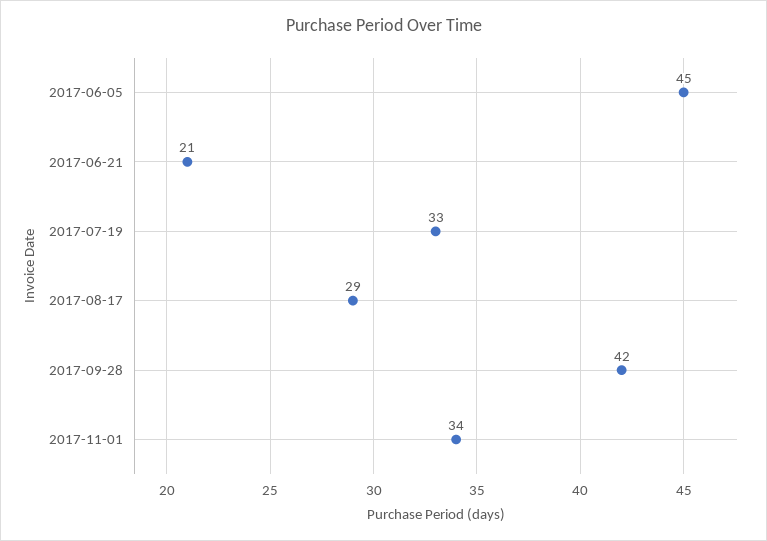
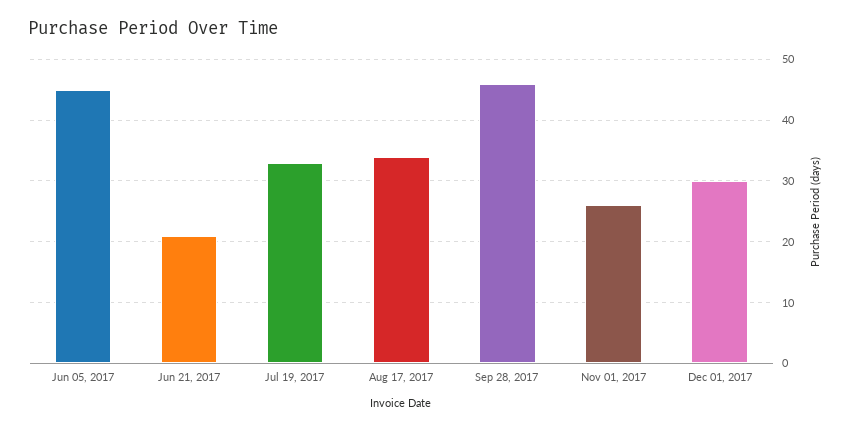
2017-08-17: 29 -> 34
2017-09-28: 42 -> 46
2017-11-01: 34 -> 26
Dec 01, 2017: none -> 30

